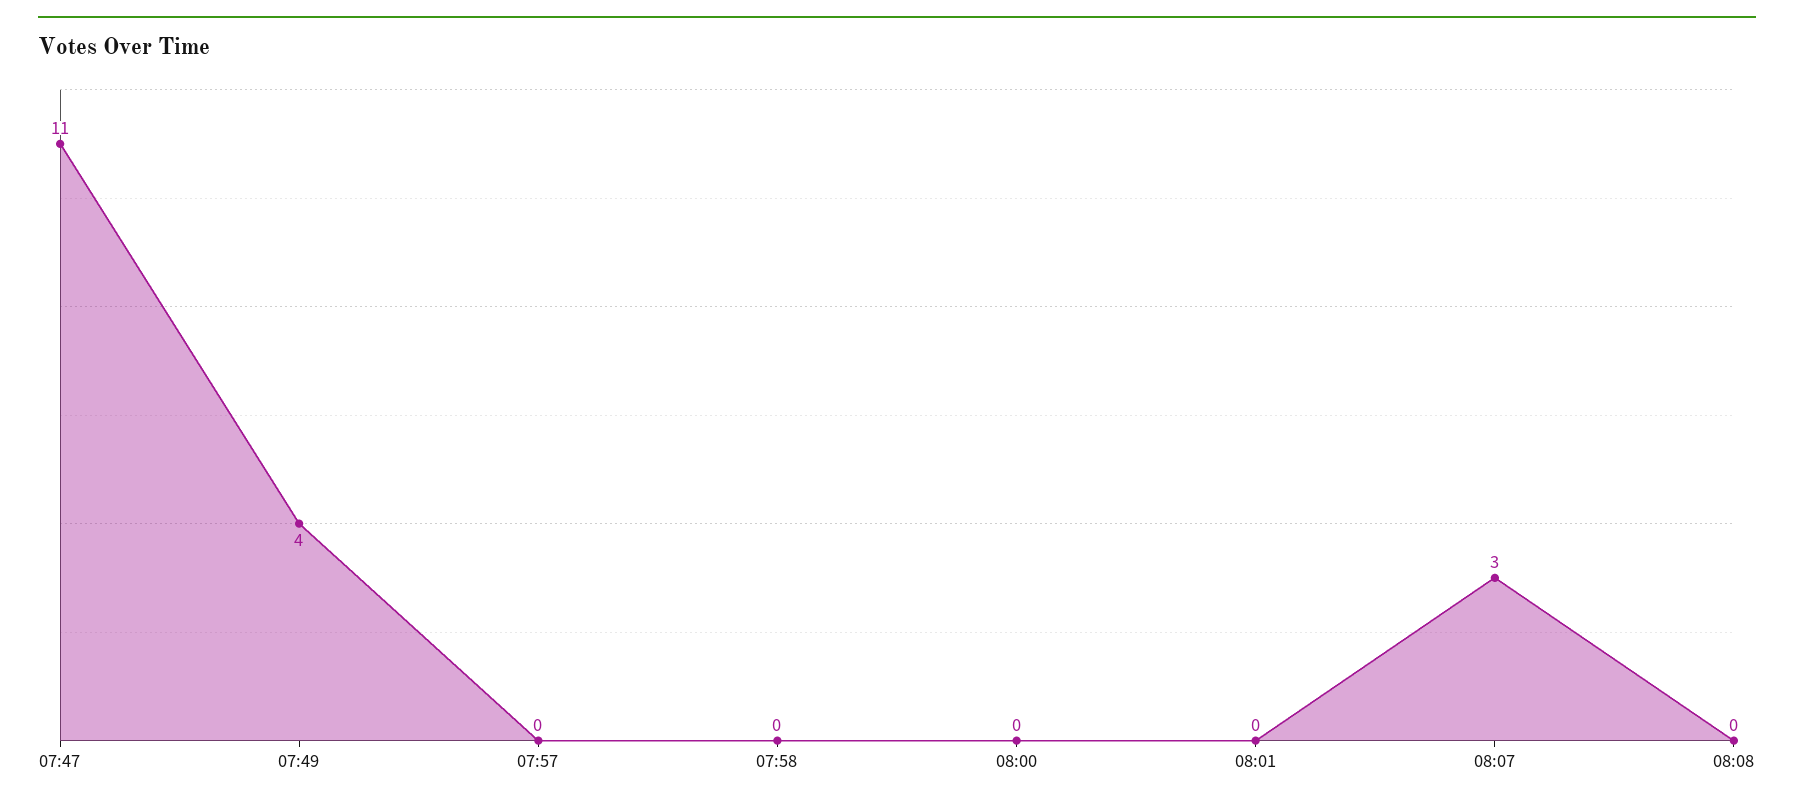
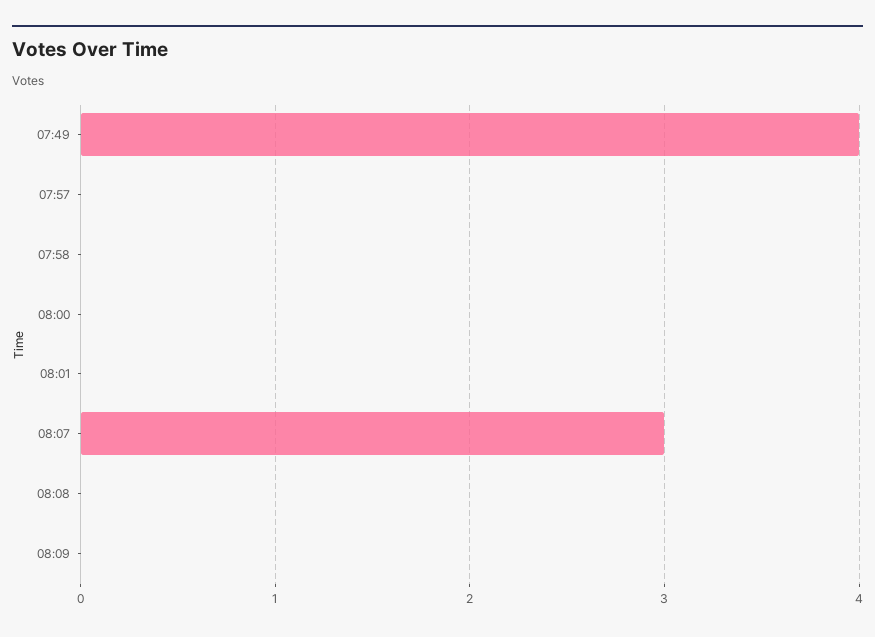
07:47: 11 -> none
08:09: none -> 0

